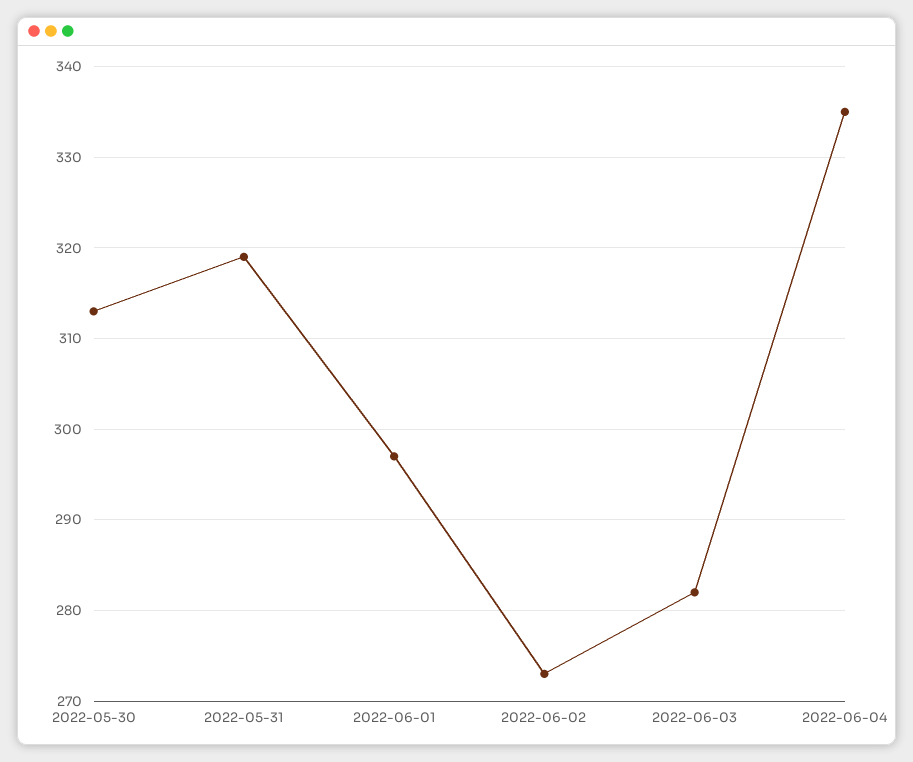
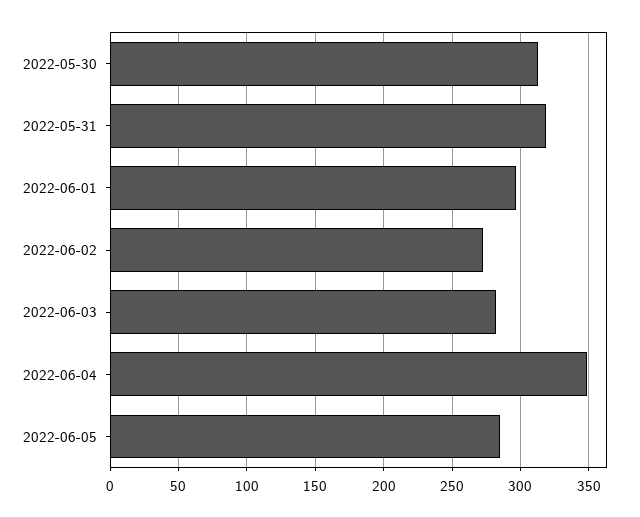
2022-06-04: 335 -> 350
2022-06-05: none -> 285

